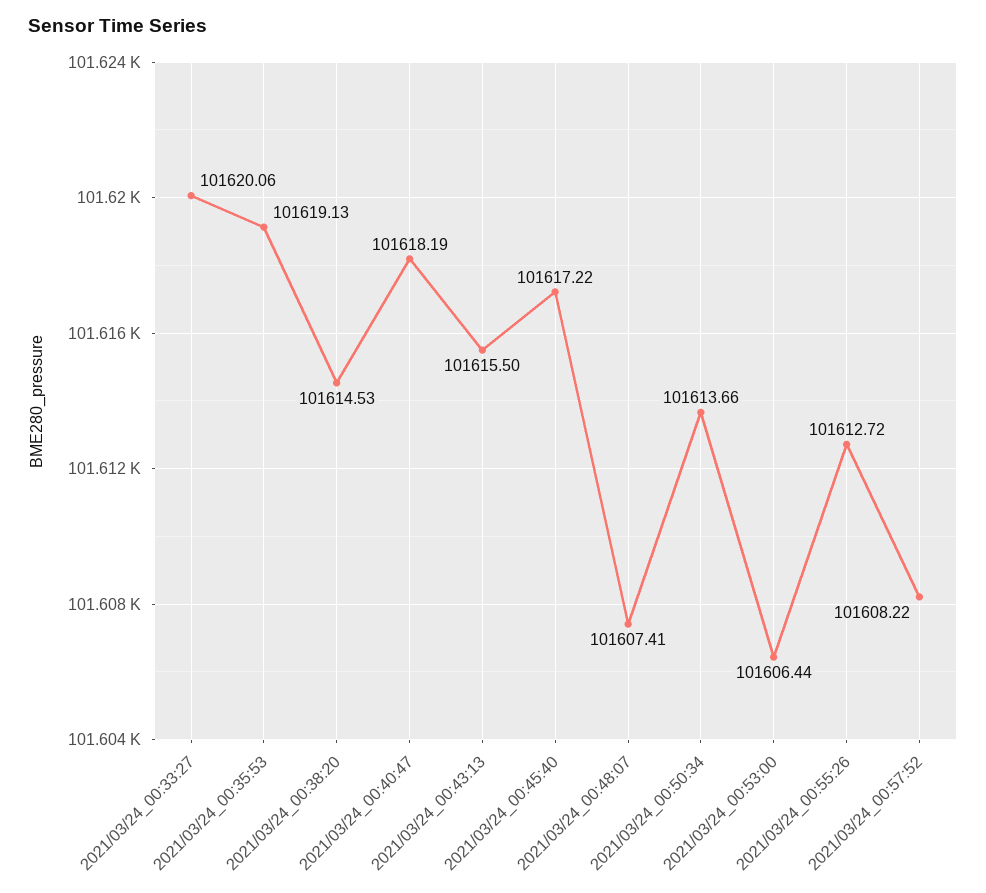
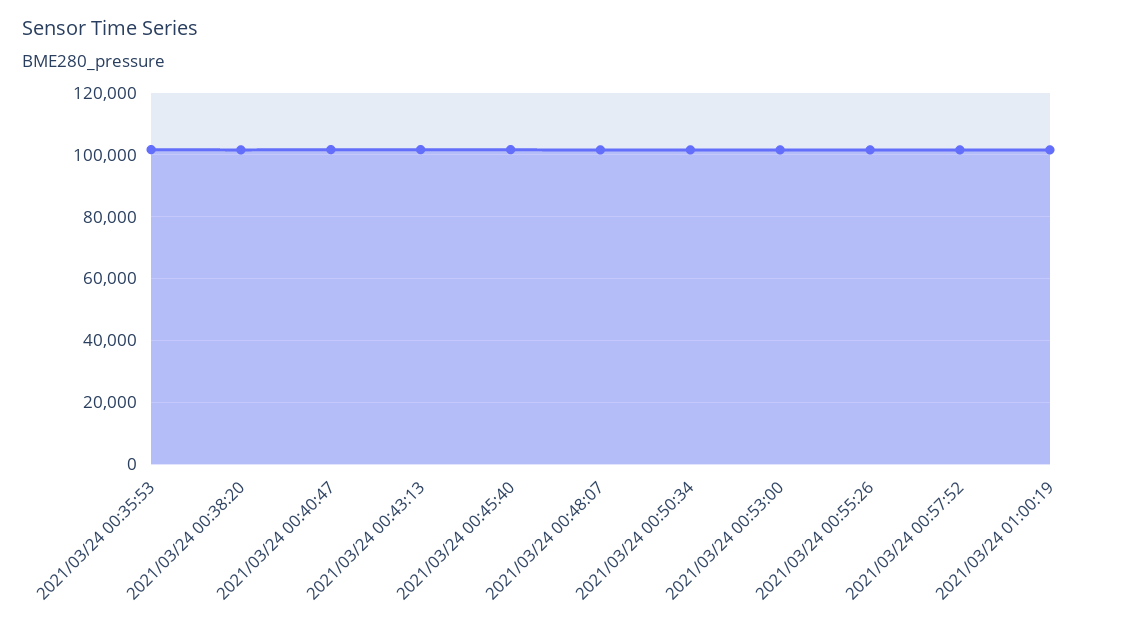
2021/03/24_00:33:27: 101620.06 -> none
2021/03/24 01:00:19: none -> 102000

